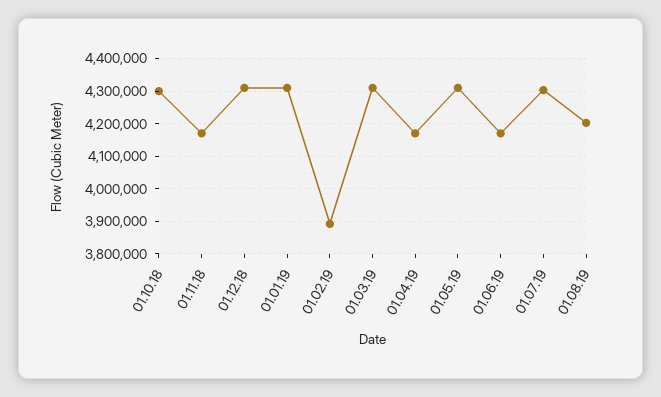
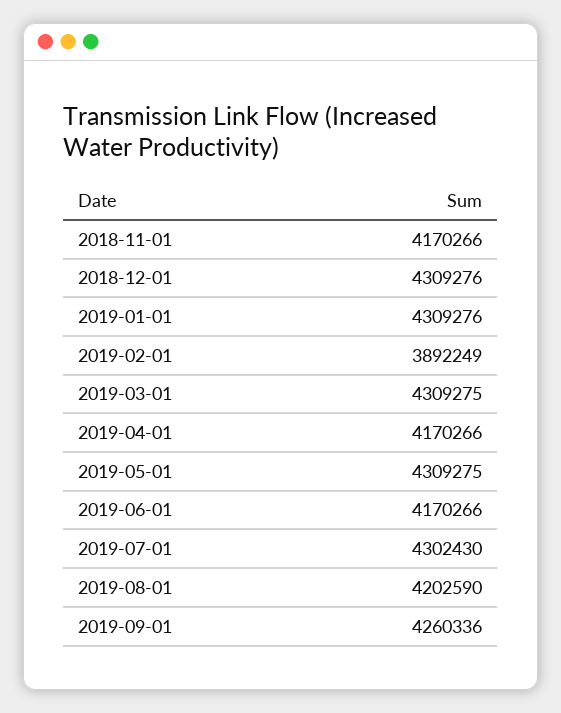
01.10.18: 4300000 -> none
2019-09-01: none -> 4260336

